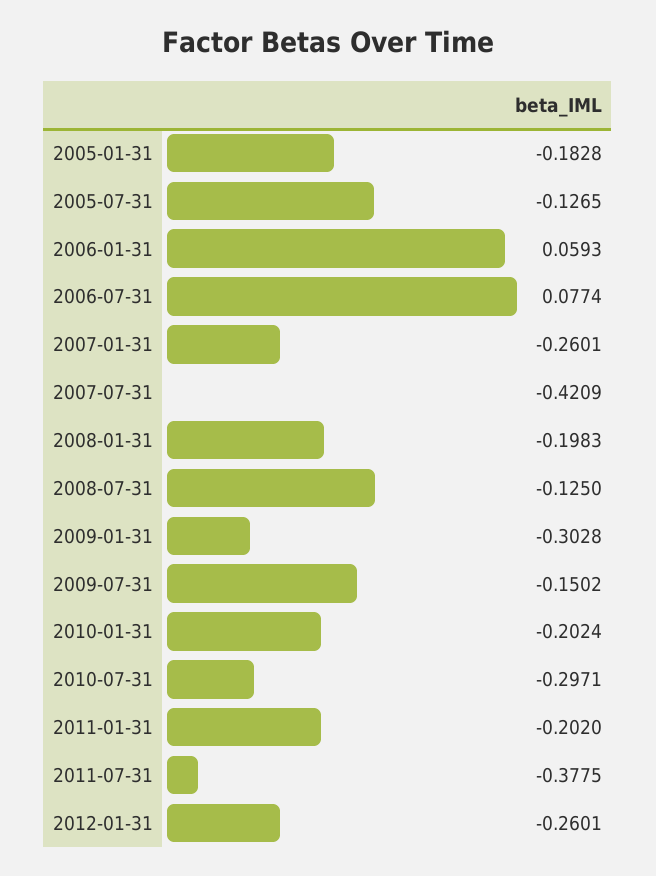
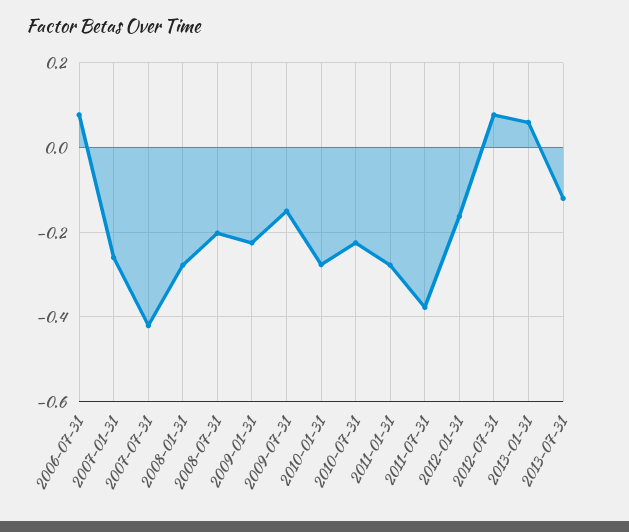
2005-01-31: -0.1828 -> none
2005-07-31: -0.1265 -> none
2006-01-31: 0.0593 -> none
2008-01-31: -0.1983 -> -0.28
2008-07-31: -0.125 -> -0.2
2009-01-31: -0.3028 -> -0.22
2010-01-31: -0.2024 -> -0.28
2010-07-31: -0.2971 -> -0.22
2011-01-31: -0.202 -> -0.28
2012-01-31: -0.2601 -> -0.16
2012-07-31: none -> 0.08
2013-01-31: none -> 0.06
2013-07-31: none -> -0.12

